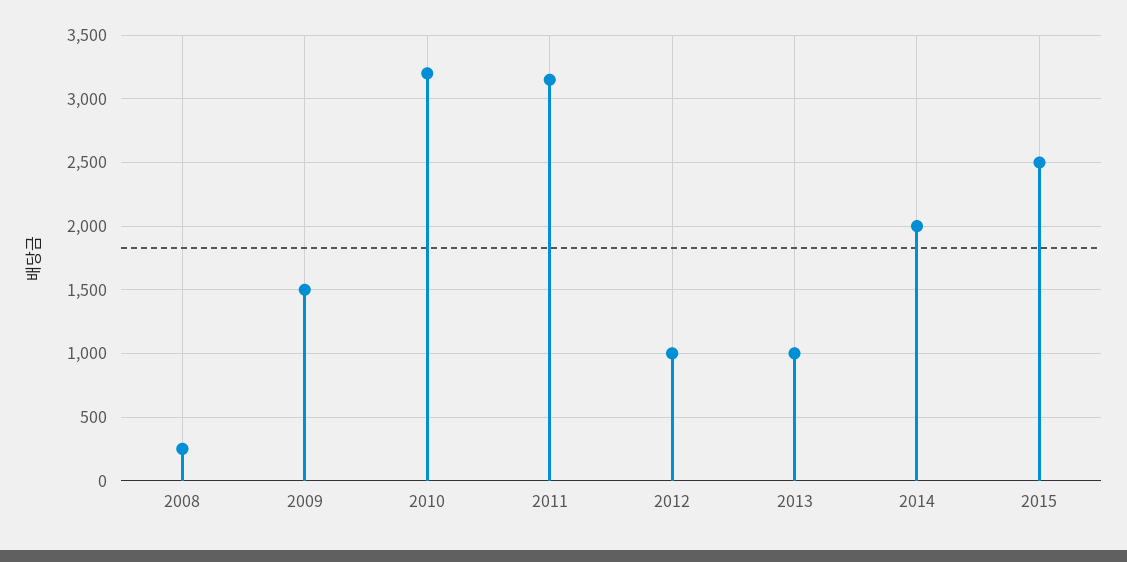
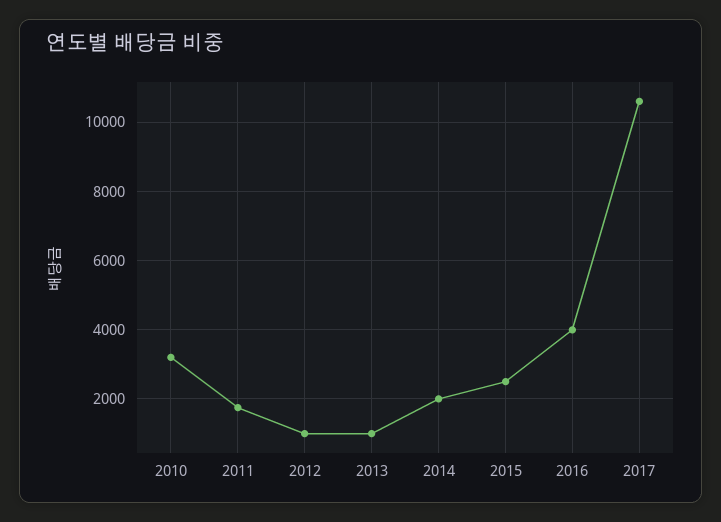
2008: 250 -> none
2009: 1500 -> none
2011: 3150 -> 1800
2016: none -> 4000
2017: none -> 10600

